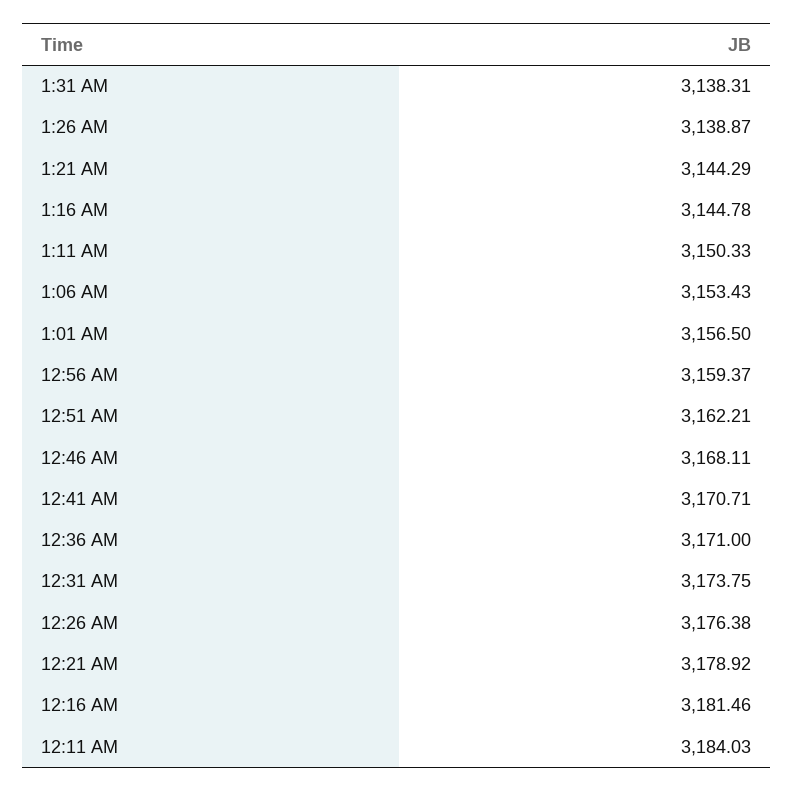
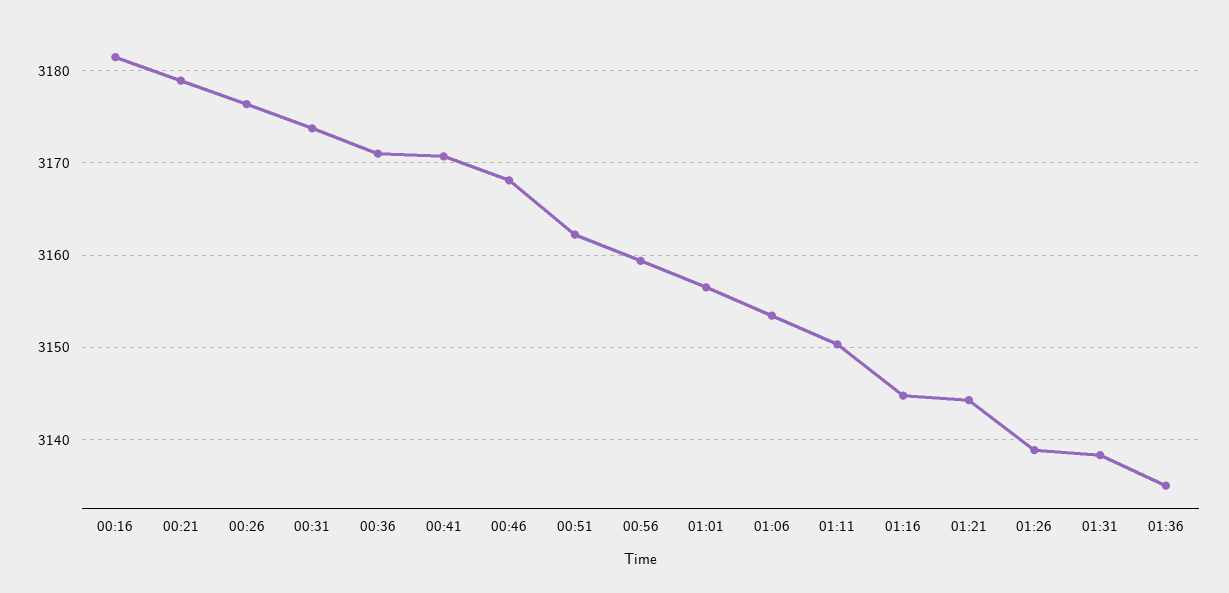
12:11 AM: 3184.03 -> none
01:36: none -> 3135

